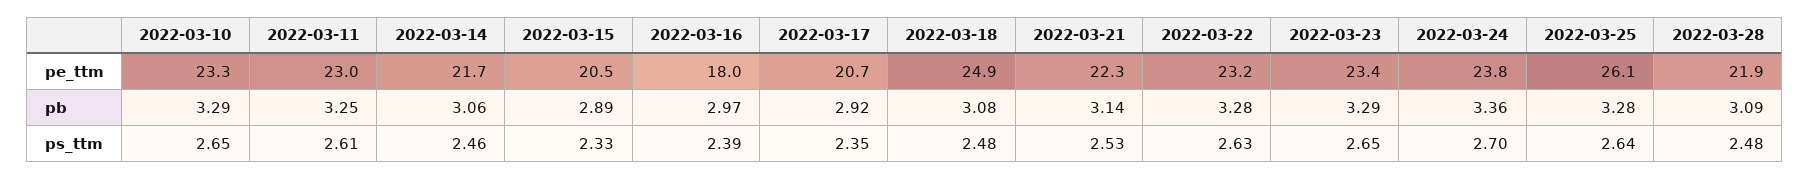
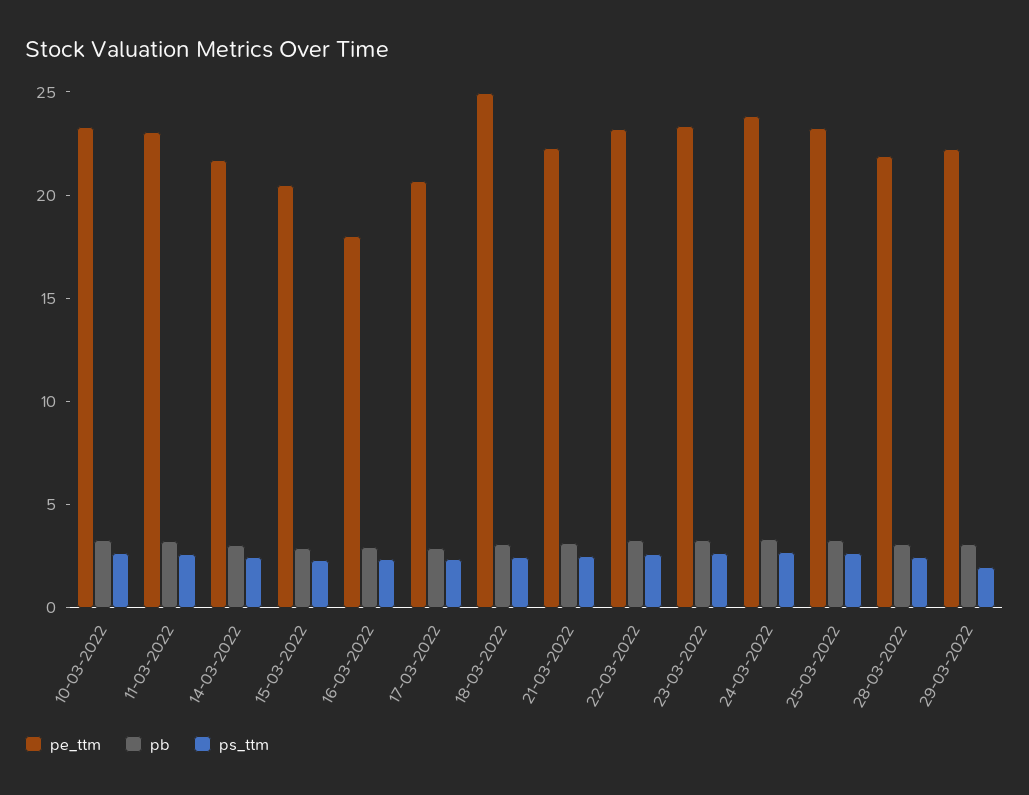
pe_ttm, 2022-03-25: 26.1 -> 23
pe_ttm, 29-03-2022: none -> 22
pb, 29-03-2022: none -> 3
ps_ttm, 29-03-2022: none -> 2

